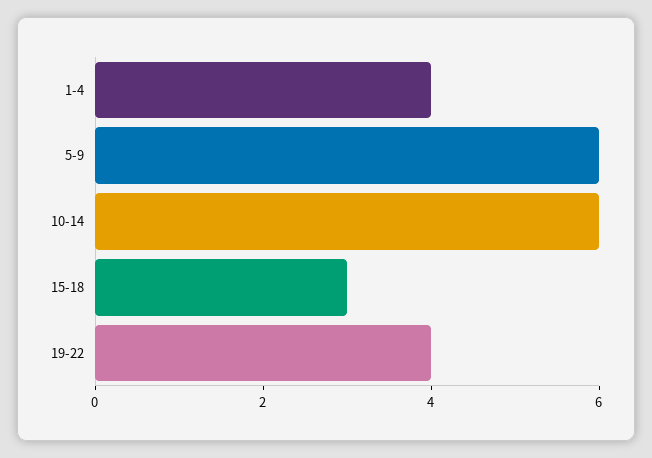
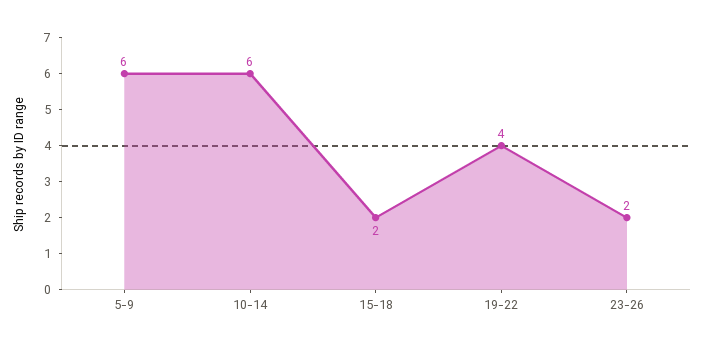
1-4: 4 -> none
15-18: 3 -> 2
23-26: none -> 2

